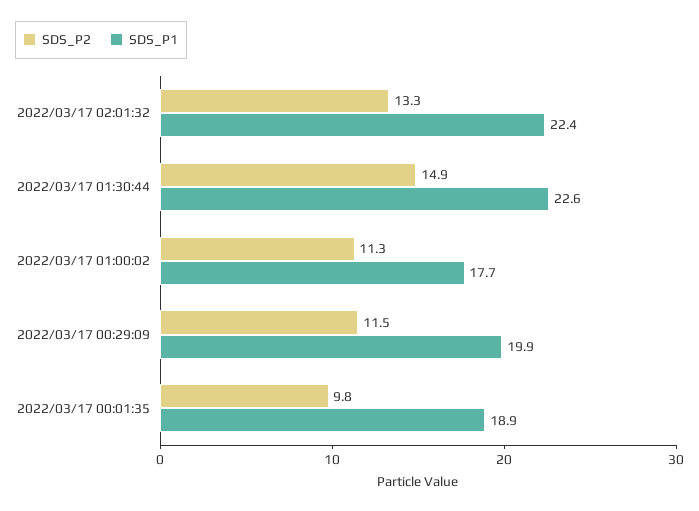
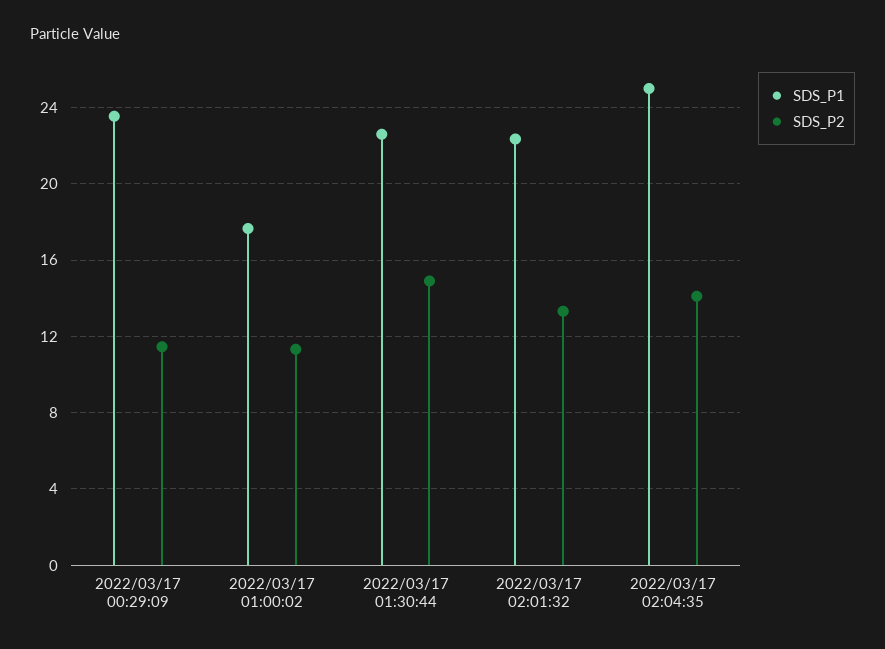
SDS_P1, 2022/03/17 00:29:09: 19.9 -> 23.5
SDS_P2, 2022/03/17 00:01:35: 9.8 -> none
SDS_P1, 2022/03/17 00:01:35: 18.9 -> none
SDS_P1, 2022/03/17 02:04:35: none -> 25
SDS_P2, 2022/03/17 02:04:35: none -> 14

